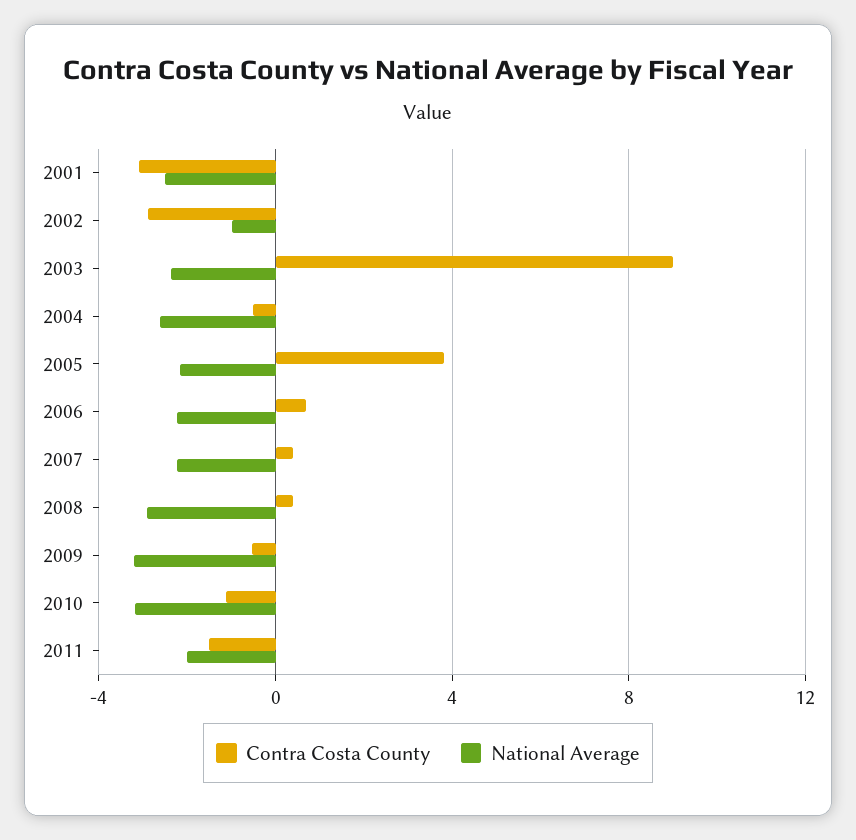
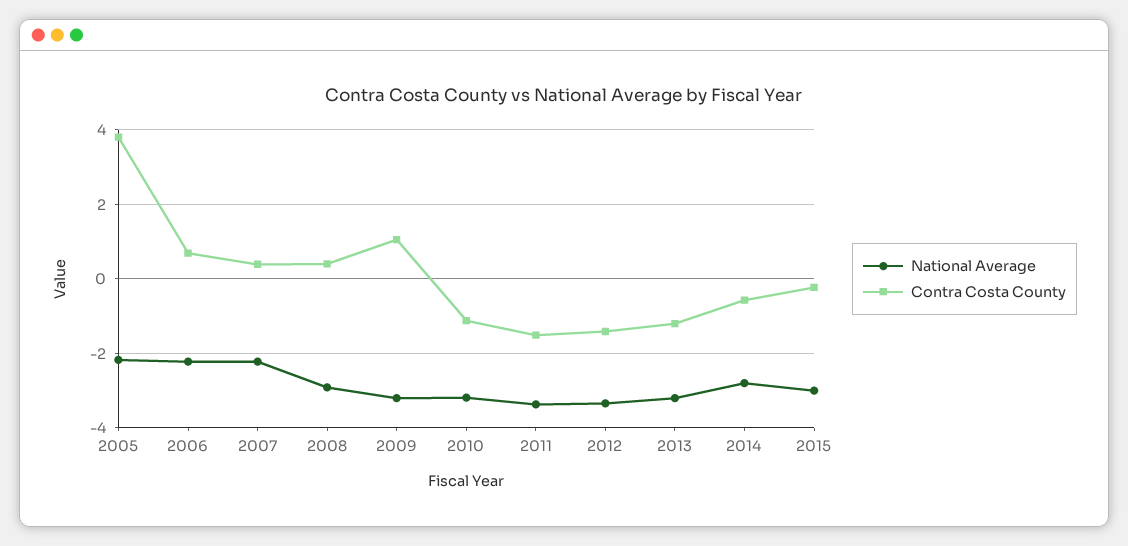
Contra Costa County, 2001: -3 -> none
National Average, 2001: -2.5 -> none
Contra Costa County, 2002: -3 -> none
National Average, 2002: -1 -> none
Contra Costa County, 2003: 9 -> none
National Average, 2003: -2.5 -> none
Contra Costa County, 2004: -0.5 -> none
National Average, 2004: -2.5 -> none
Contra Costa County, 2009: -0.5 -> 1
National Average, 2011: -2 -> -3.4
National Average, 2012: none -> -3.4
Contra Costa County, 2012: none -> -1.4
National Average, 2013: none -> -3.2
Contra Costa County, 2013: none -> -1.2
National Average, 2014: none -> -2.8
Contra Costa County, 2014: none -> -0.6
National Average, 2015: none -> -3
Contra Costa County, 2015: none -> -0.2

